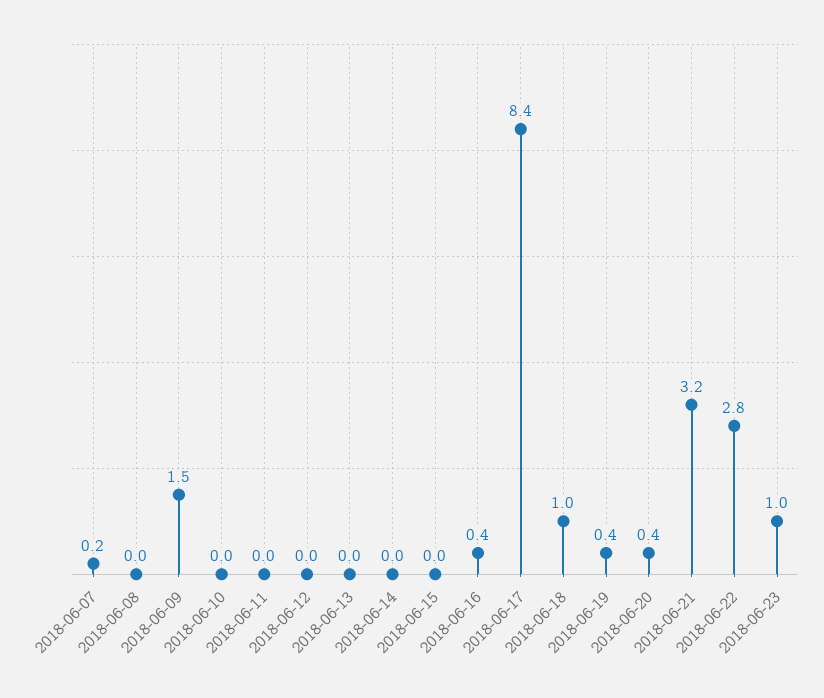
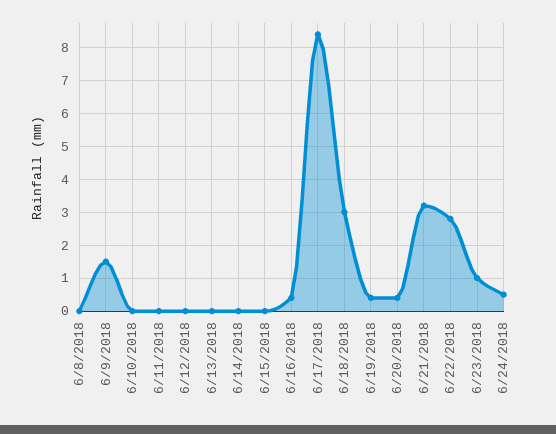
2018-06-07: 0.2 -> none
2018-06-18: 1 -> 3
6/24/2018: none -> 0.5

